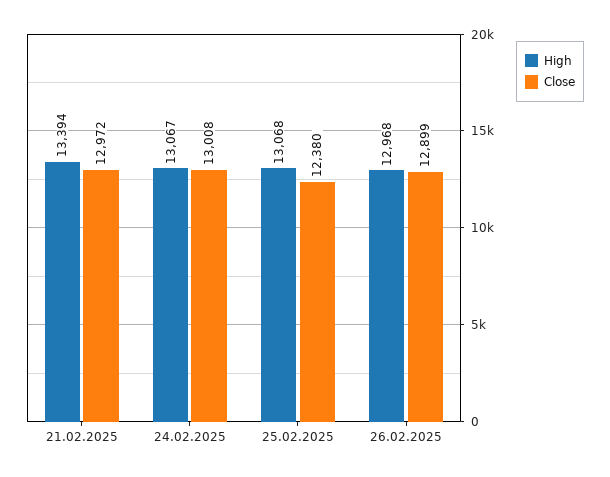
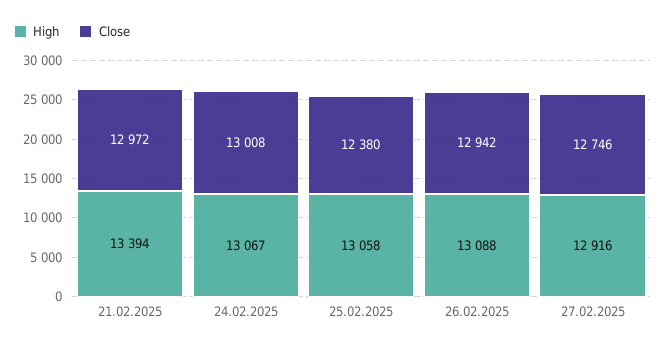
High, 25.02.2025: 13068 -> 13058
High, 26.02.2025: 12968 -> 13088
Close, 26.02.2025: 12899 -> 12942
High, 27.02.2025: none -> 12916
Close, 27.02.2025: none -> 12746

